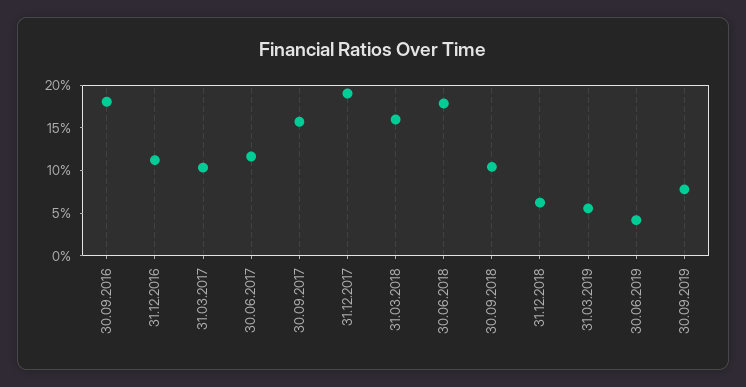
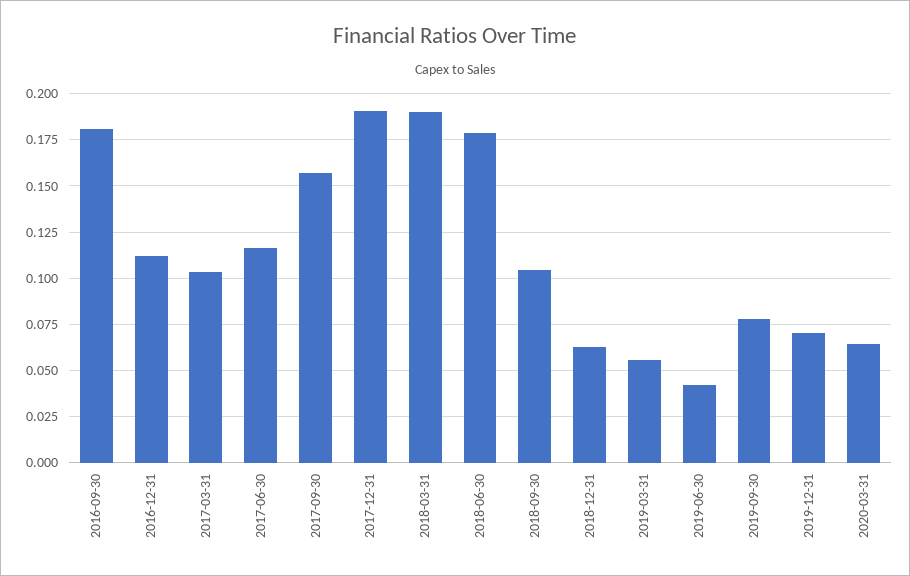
31.03.2018: 0.16 -> 0.19
2019-12-31: none -> 0.07
2020-03-31: none -> 0.065

